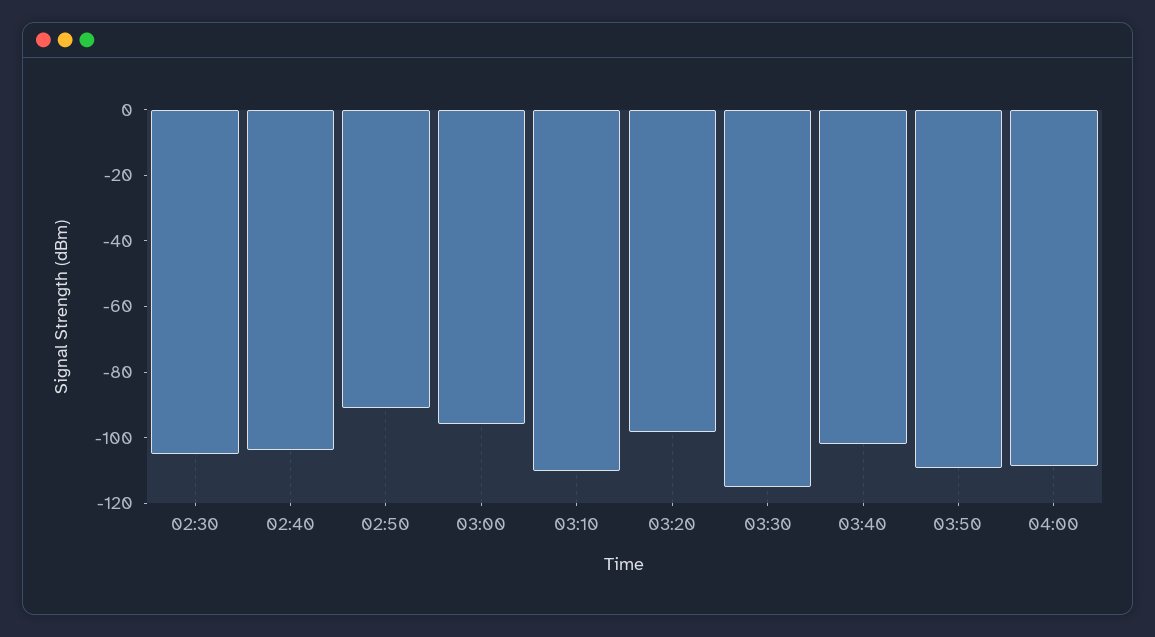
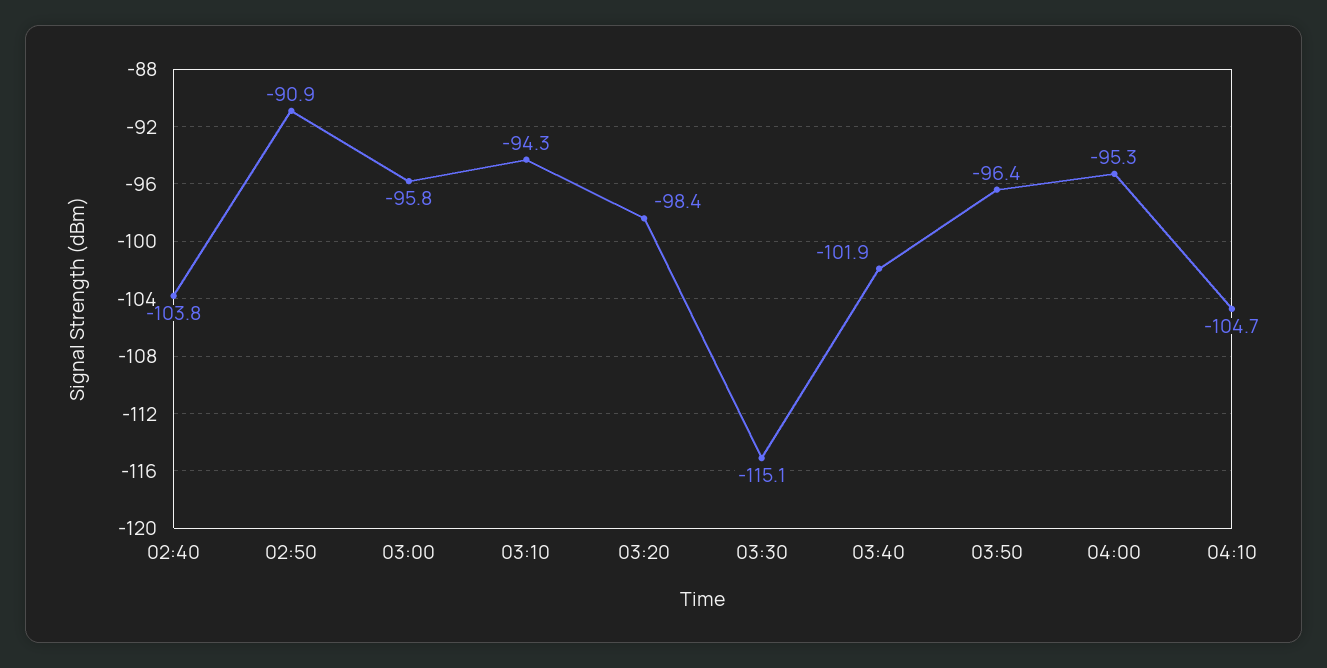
02:30: -105 -> none
03:10: -110 -> -94.3
03:50: -110 -> -96.4
04:00: -110 -> -95.3
04:10: none -> -104.7

